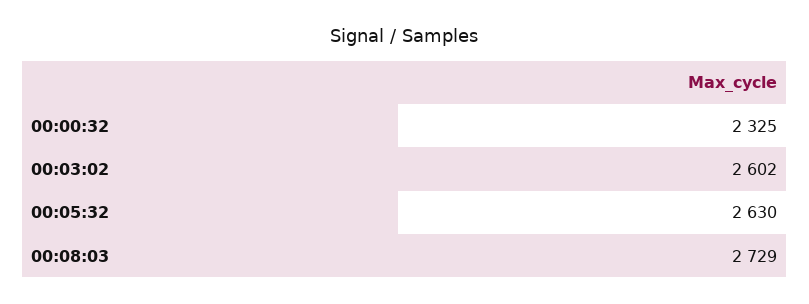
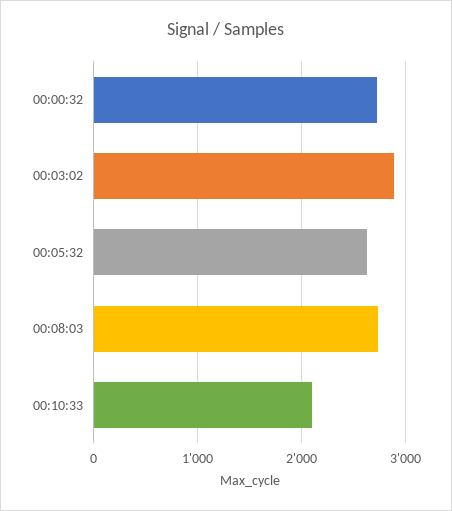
00:00:32: 2325 -> 2700
00:03:02: 2602 -> 2900
00:10:33: none -> 2100

